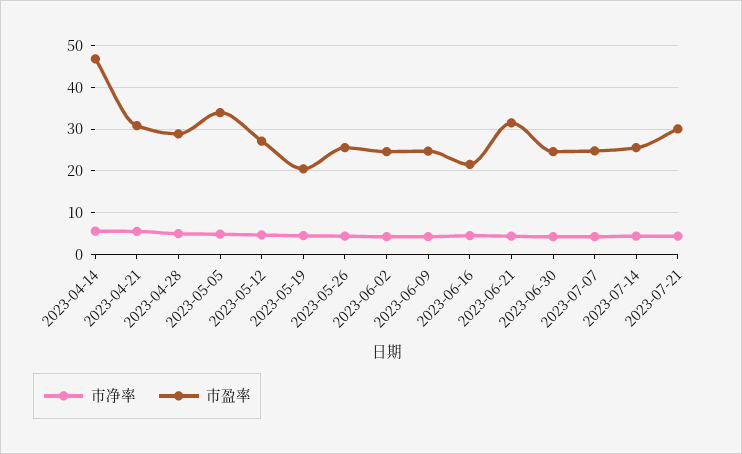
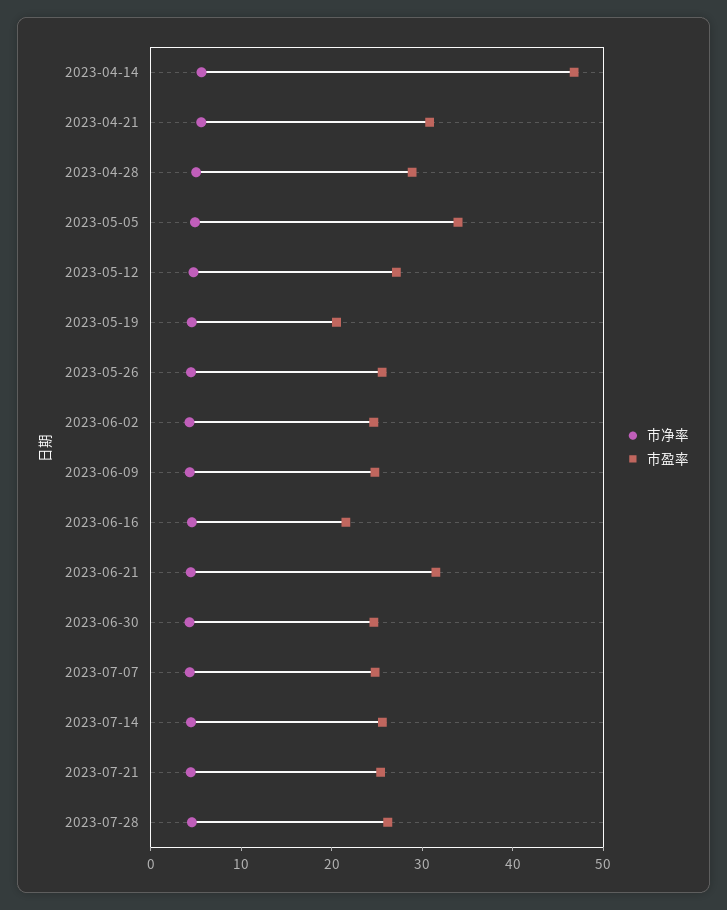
市盈率, 2023-07-21: 30 -> 26
市净率, 2023-07-28: none -> 4
市盈率, 2023-07-28: none -> 26

